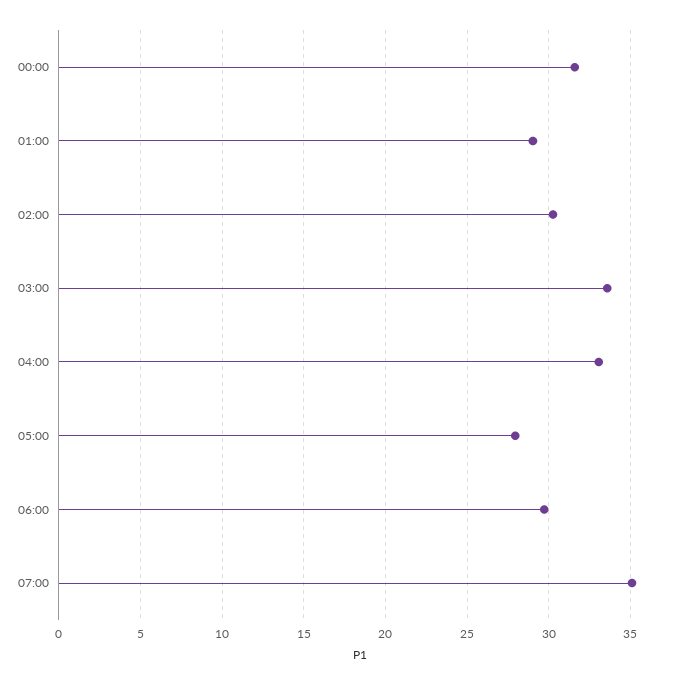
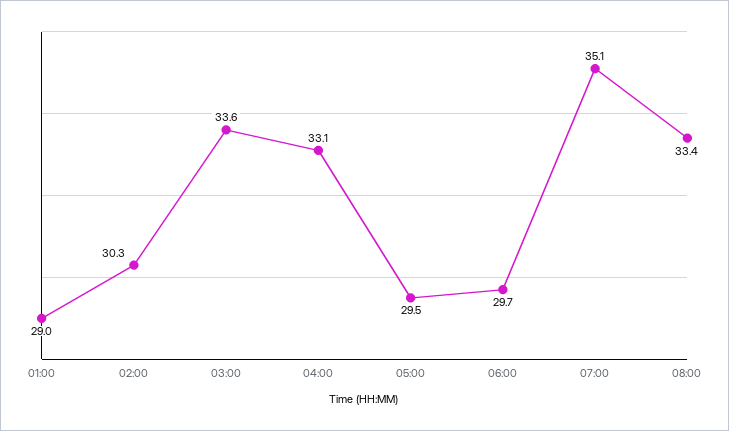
00:00: 31.5 -> none
05:00: 28 -> 29.5
08:00: none -> 33.4

